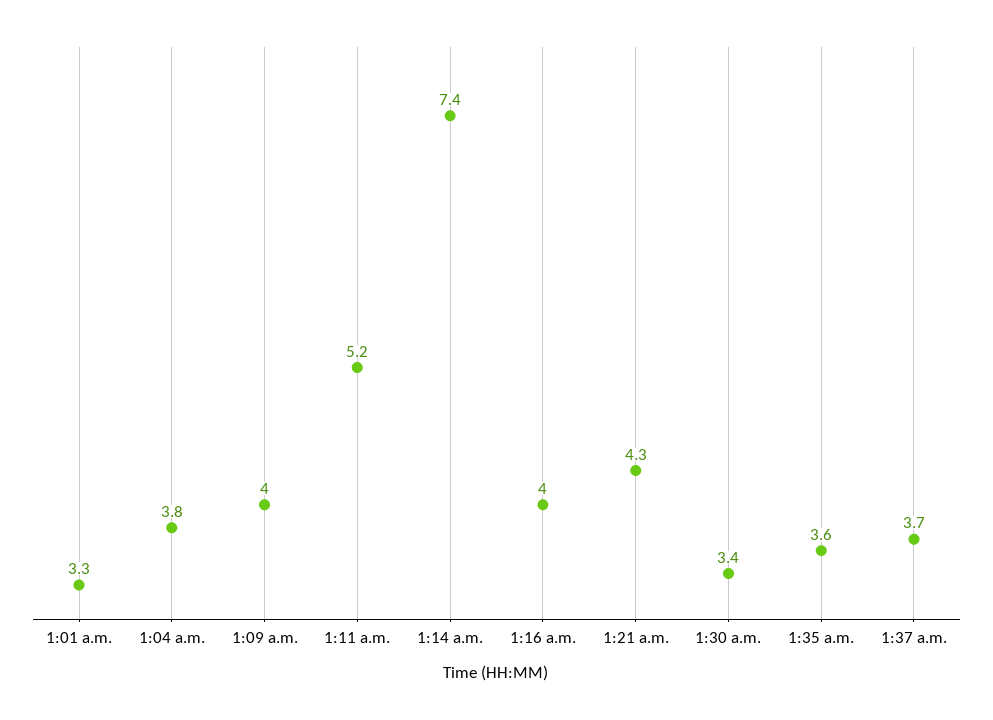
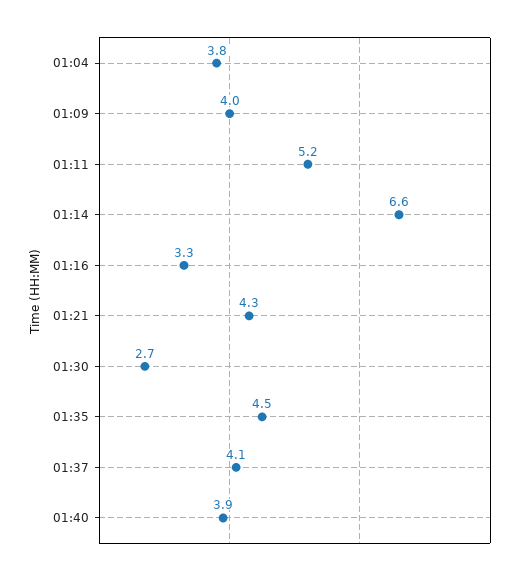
1:01 a.m.: 3.3 -> none
1:14 a.m.: 7.4 -> 6.6
1:16 a.m.: 4 -> 3.3
1:30 a.m.: 3.4 -> 2.7
1:35 a.m.: 3.6 -> 4.5
1:37 a.m.: 3.7 -> 4.1
01:40: none -> 3.9

